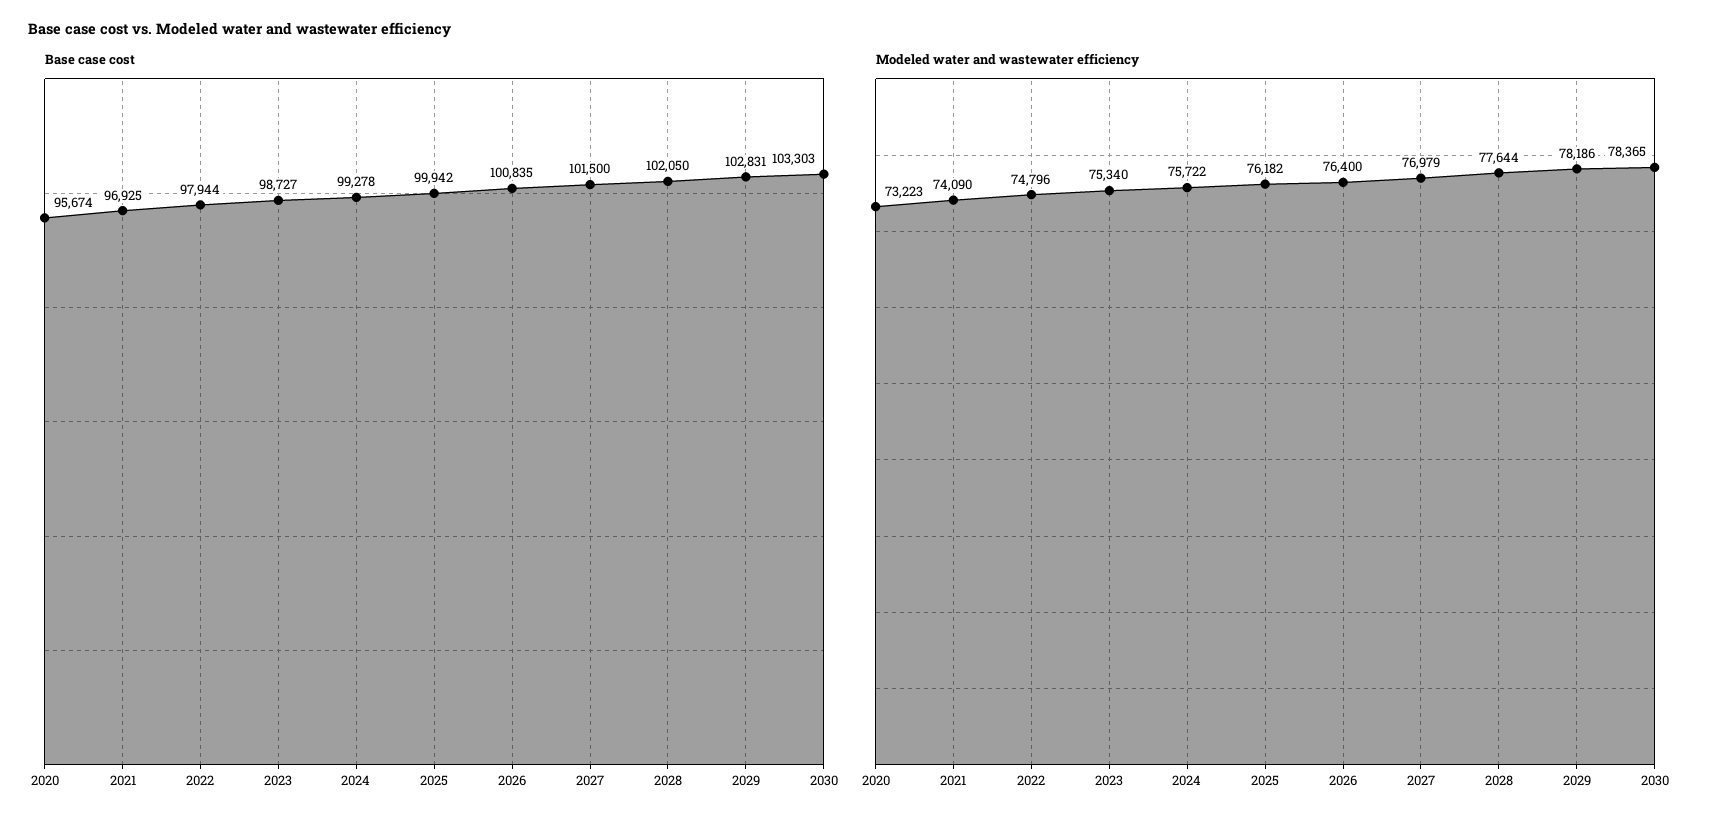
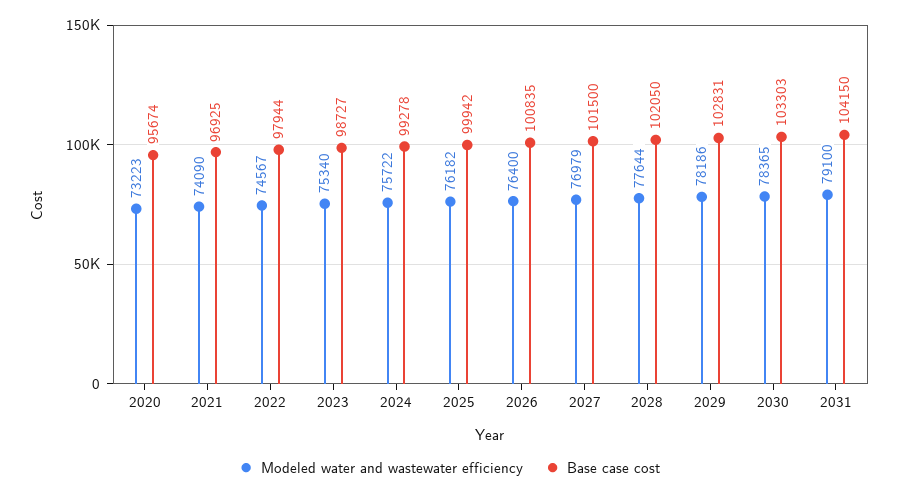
Modeled water and wastewater efficiency, 2022: 74796 -> 74567
Modeled water and wastewater efficiency, 2031: none -> 79100
Base case cost, 2031: none -> 104150

